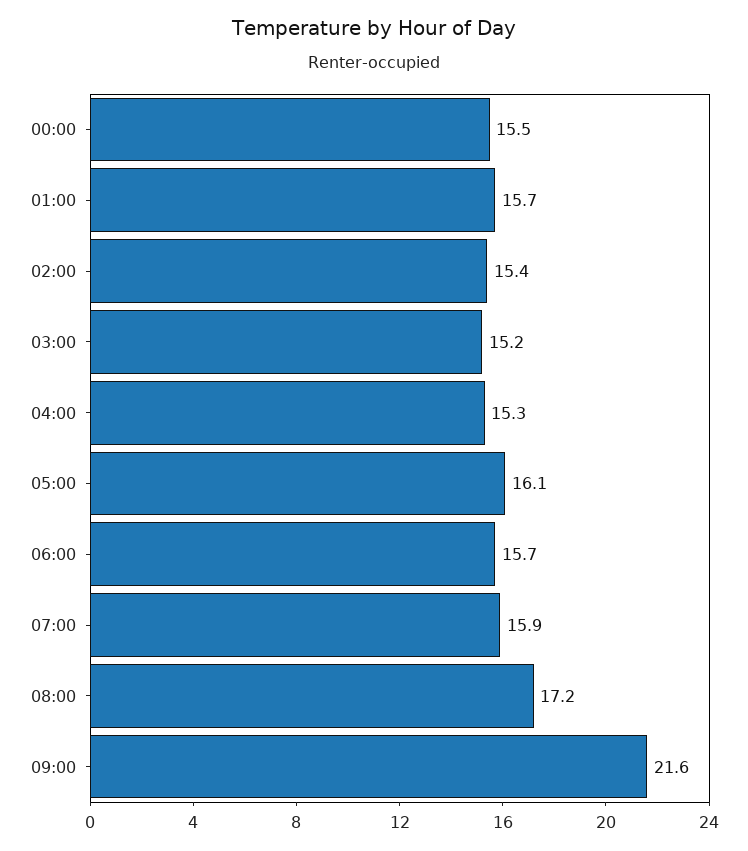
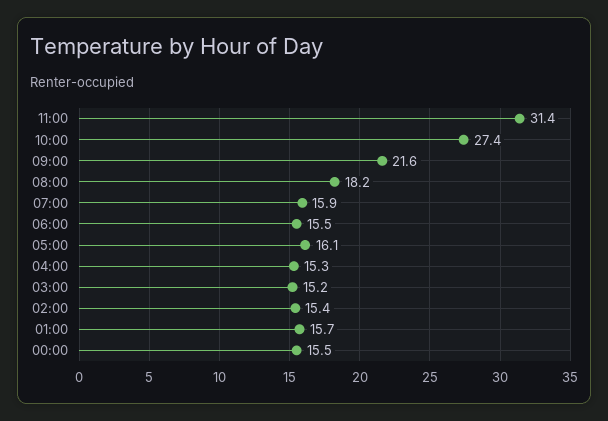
06:00: 15.7 -> 15.5
08:00: 17.2 -> 18.2
11:00: none -> 31.4
10:00: none -> 27.4

